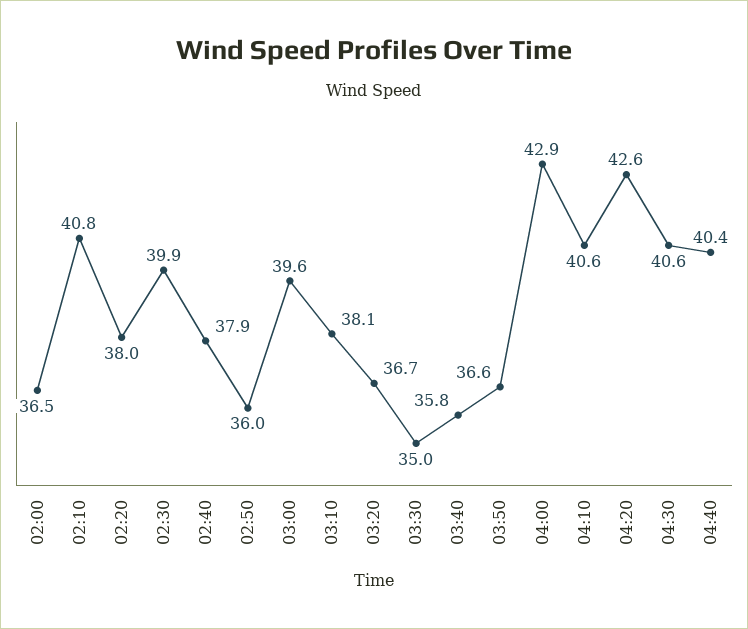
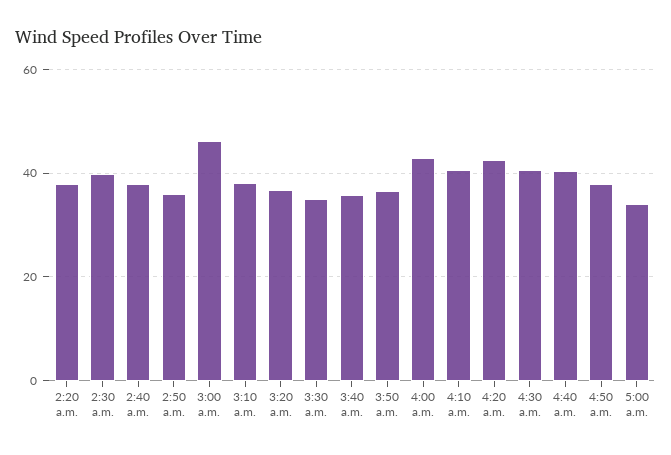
02:00: 36.5 -> none
02:10: 40.8 -> none
03:00: 39.6 -> 46
4:50 a.m.: none -> 38
5:00 a.m.: none -> 34

